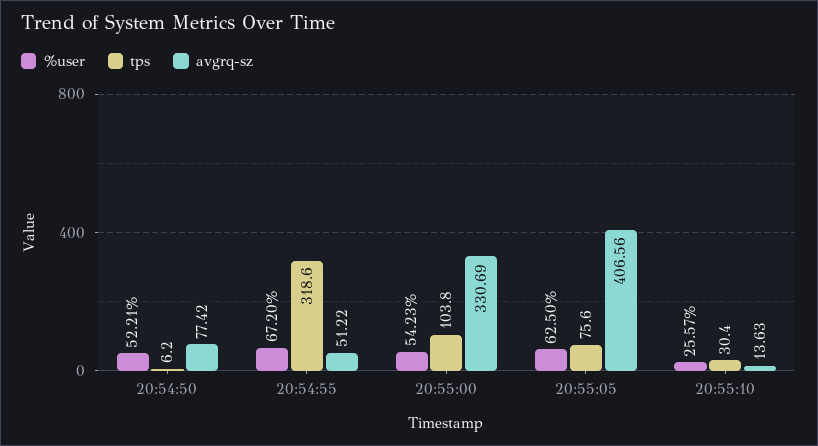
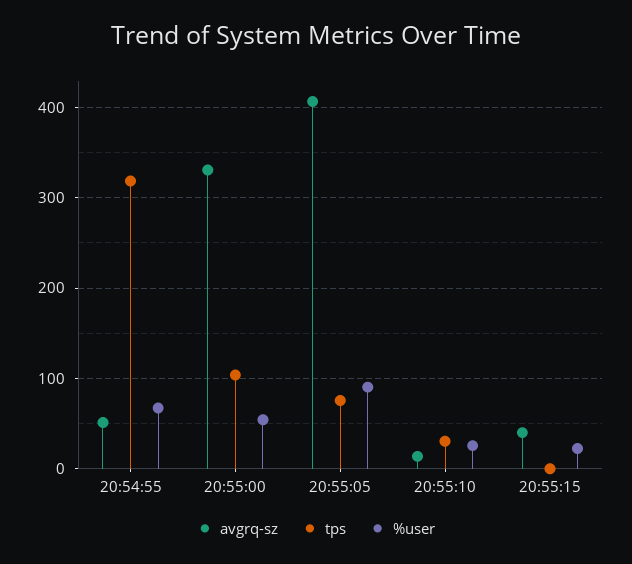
%user, 20:54:50: 52.21 -> none
tps, 20:54:50: 6.2 -> none
avgrq-sz, 20:54:50: 77.42 -> none
%user, 20:55:05: 62.5 -> 90
avgrq-sz, 20:55:15: none -> 40
tps, 20:55:15: none -> 0
%user, 20:55:15: none -> 20

